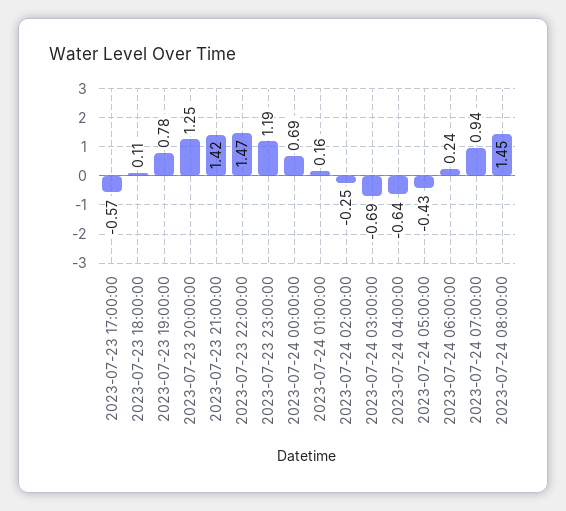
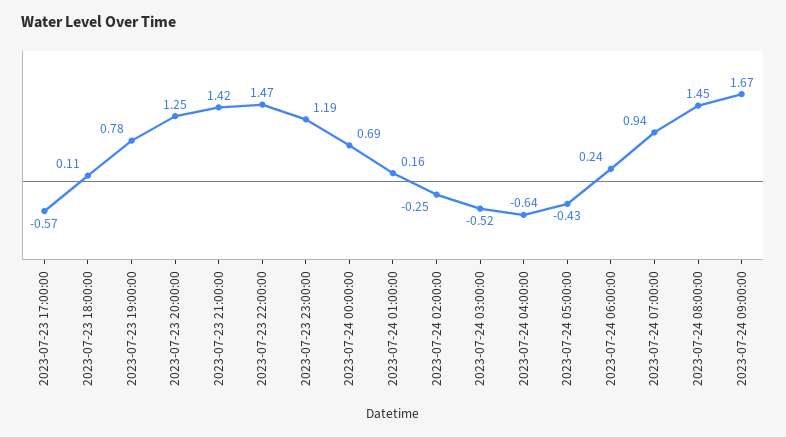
2023-07-24 03:00:00: -0.69 -> -0.52
2023-07-24 09:00:00: none -> 1.67

